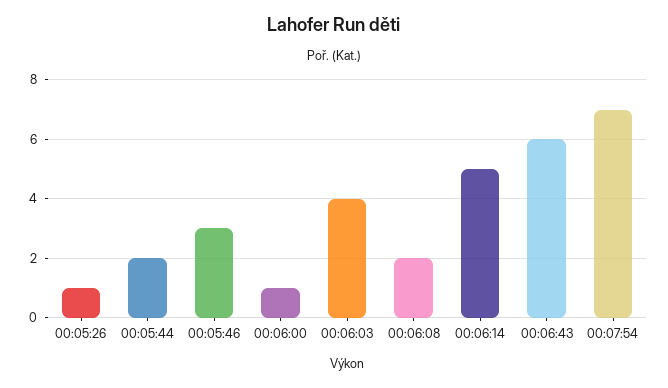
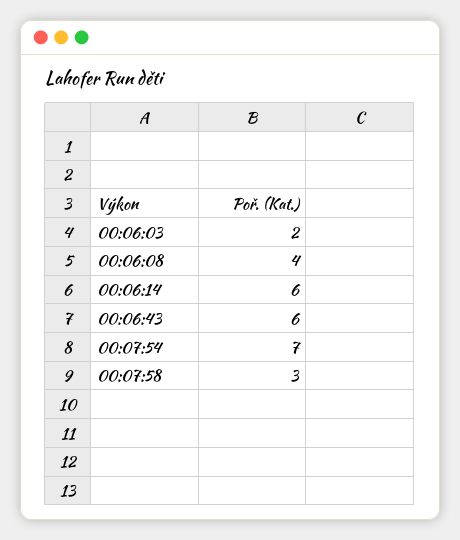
00:05:26: 1 -> none
00:05:44: 2 -> none
00:05:46: 3 -> none
00:06:00: 1 -> none
00:06:03: 4 -> 2
00:06:08: 2 -> 4
00:06:14: 5 -> 6
00:07:58: none -> 3

